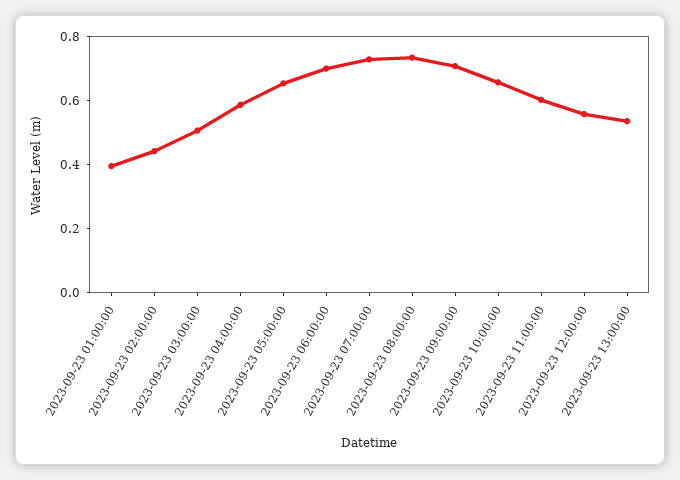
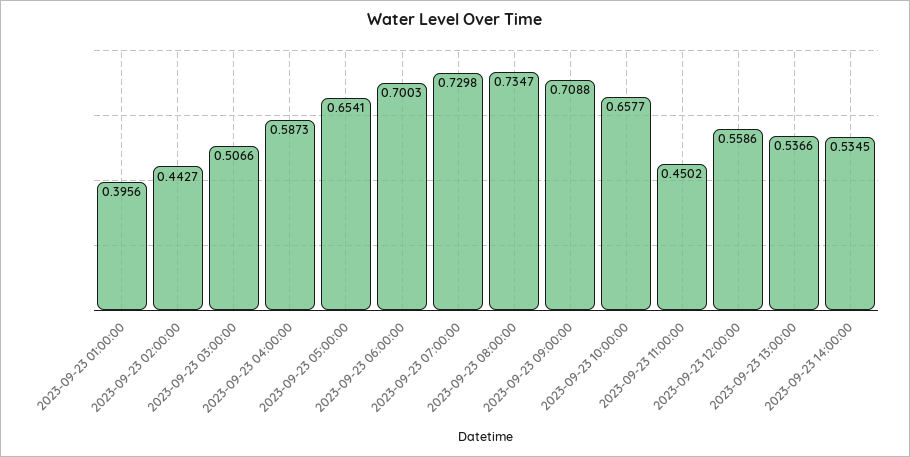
2023-09-23 11:00:00: 0.6 -> 0.4502
2023-09-23 14:00:00: none -> 0.5345

